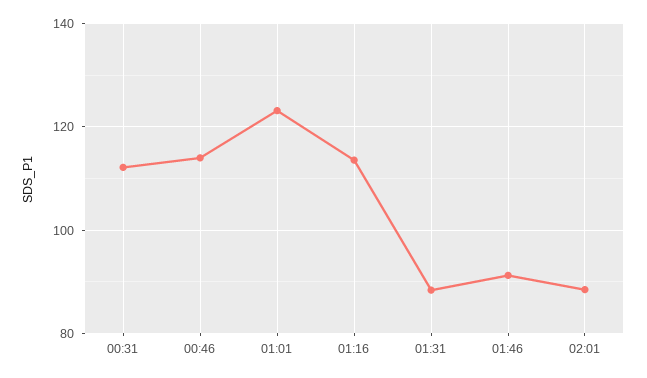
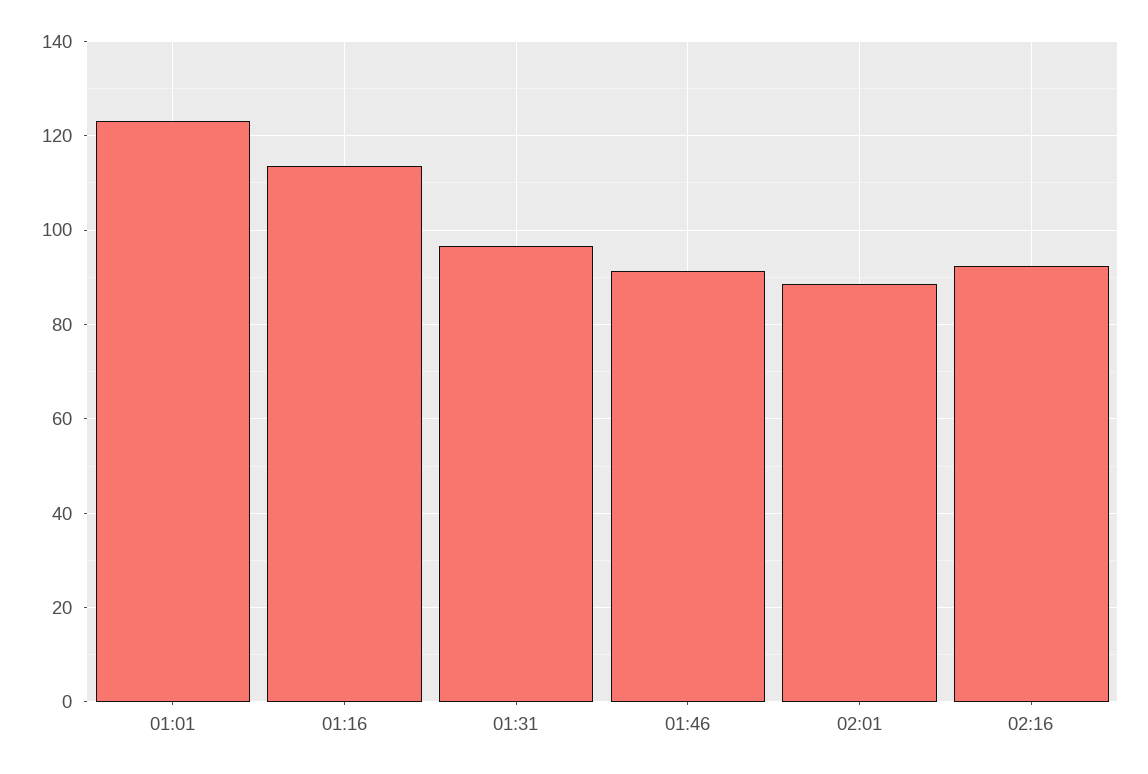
00:31: 112 -> none
00:46: 114 -> none
01:31: 88 -> 96
02:16: none -> 92

